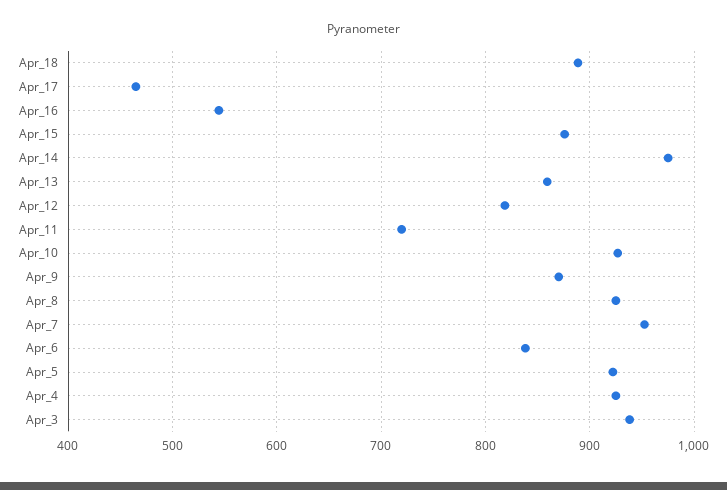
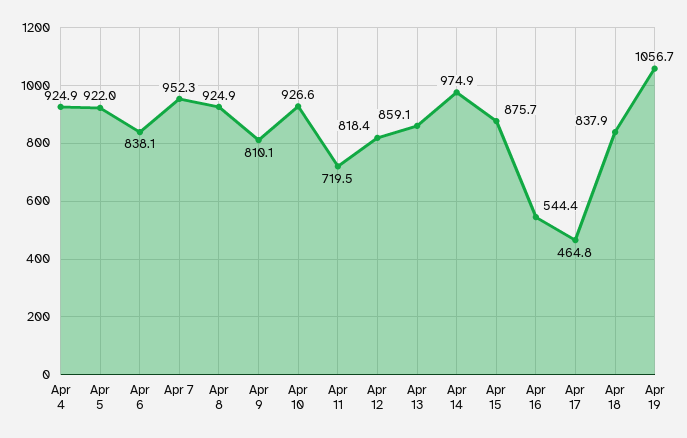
Apr_18: 890 -> 837.9
Apr_9: 870 -> 810.1
Apr_3: 940 -> none
Apr 19: none -> 1056.7

